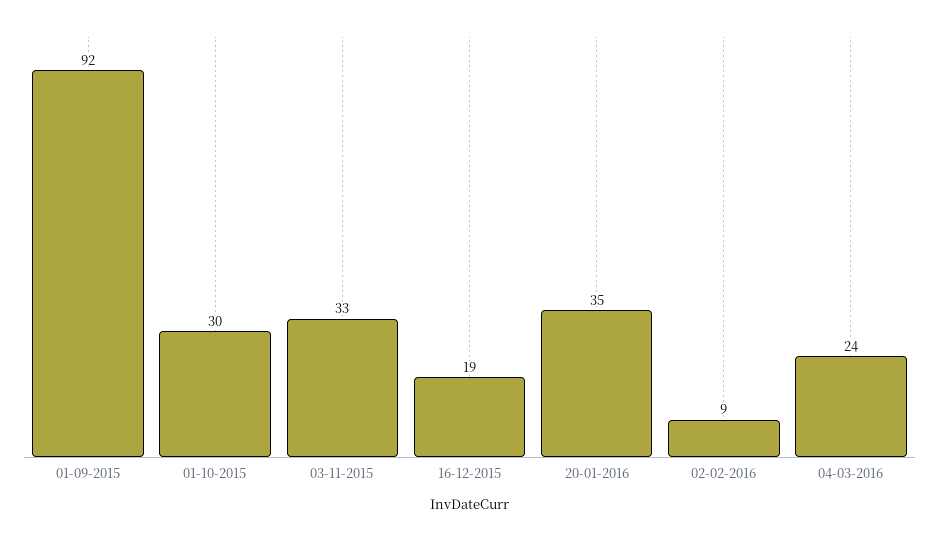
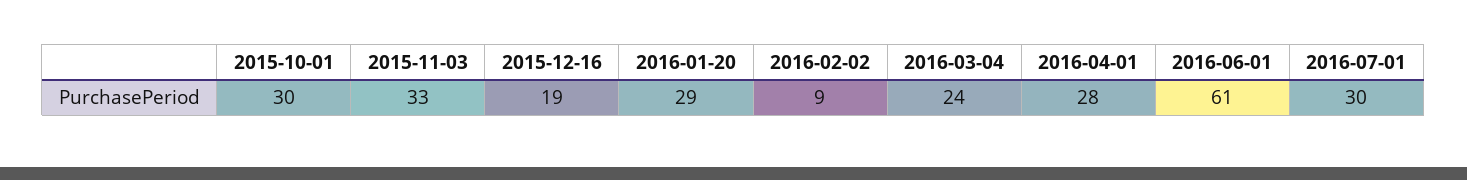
01-09-2015: 92 -> none
20-01-2016: 35 -> 29
2016-04-01: none -> 28
2016-06-01: none -> 61
2016-07-01: none -> 30

